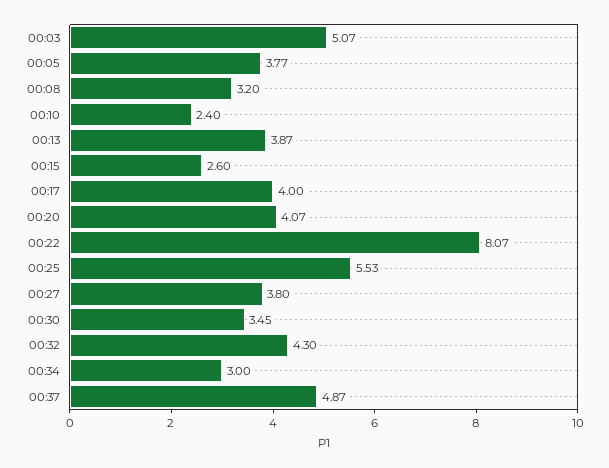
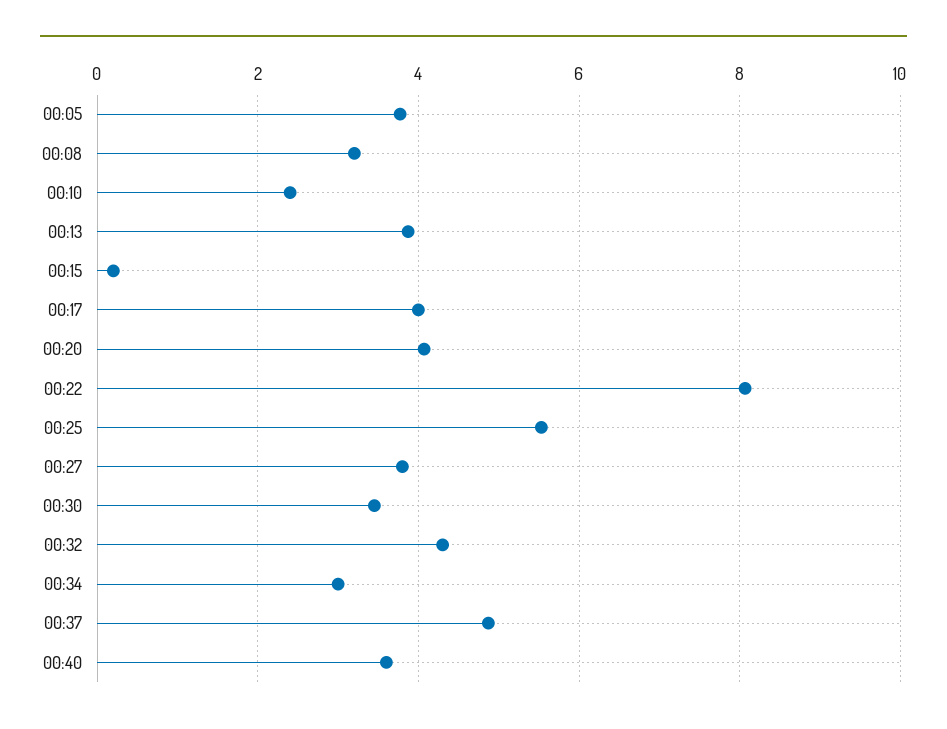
00:03: 5.07 -> none
00:15: 2.6 -> 0.2
00:40: none -> 3.6

